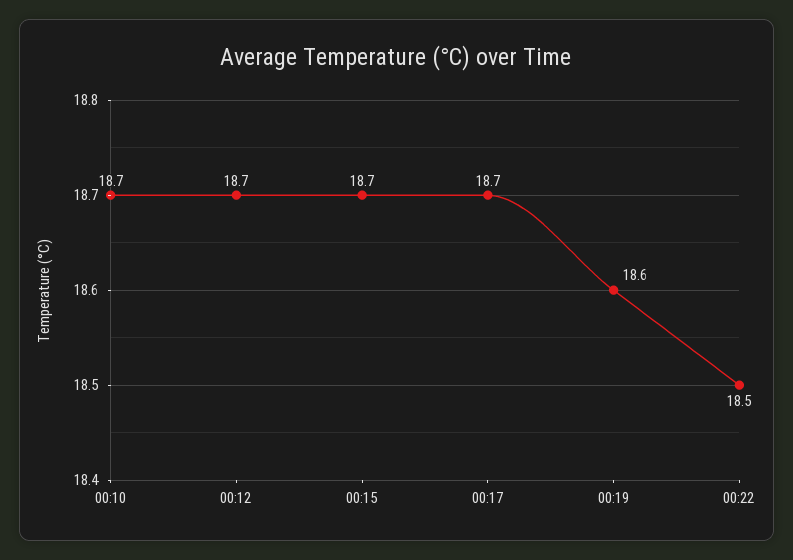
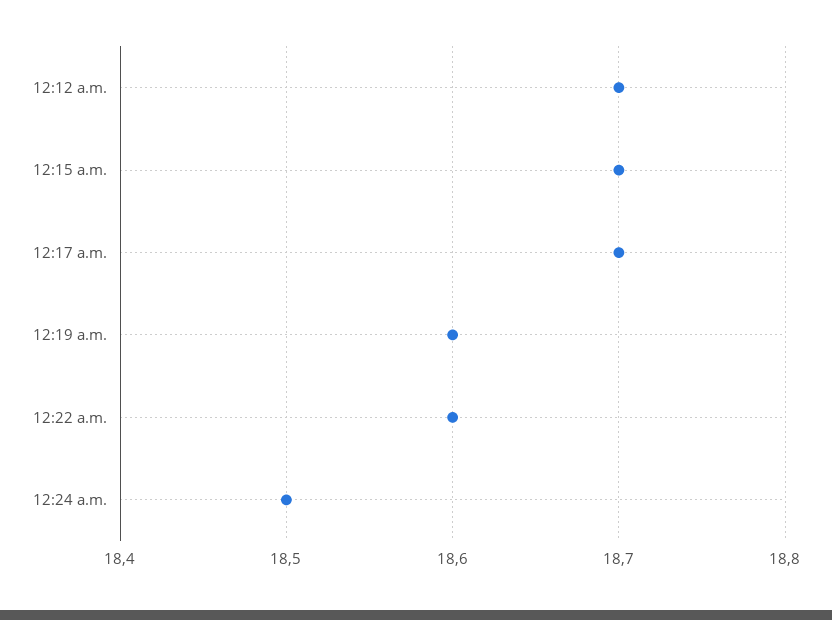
00:10: 18.7 -> none
00:22: 18.5 -> 18.6
12:24 a.m.: none -> 18.5

